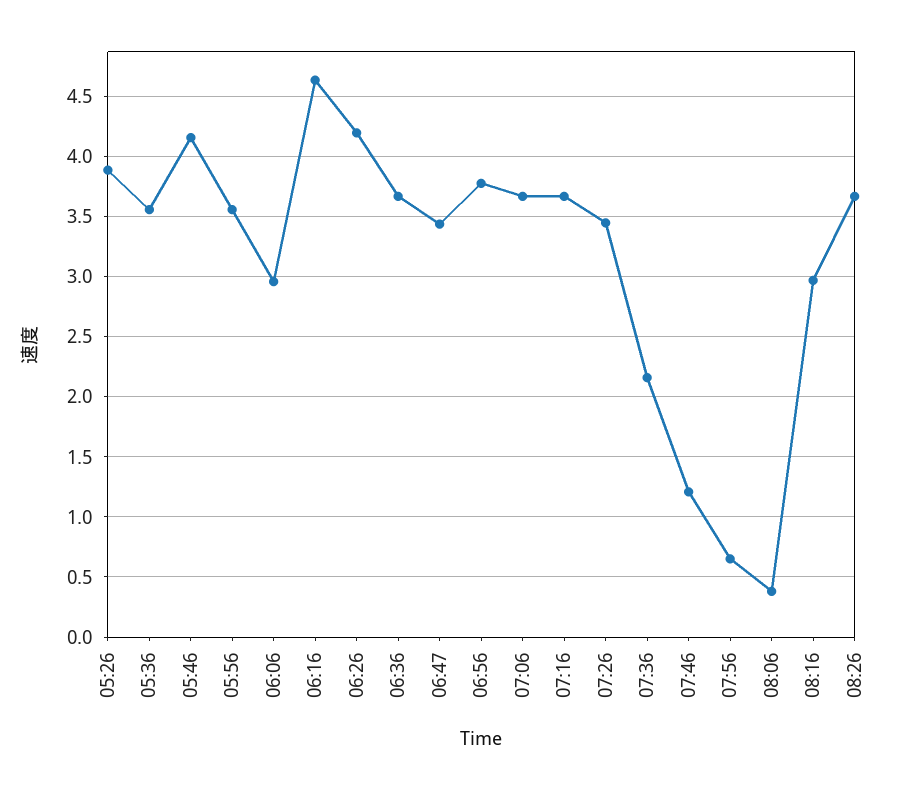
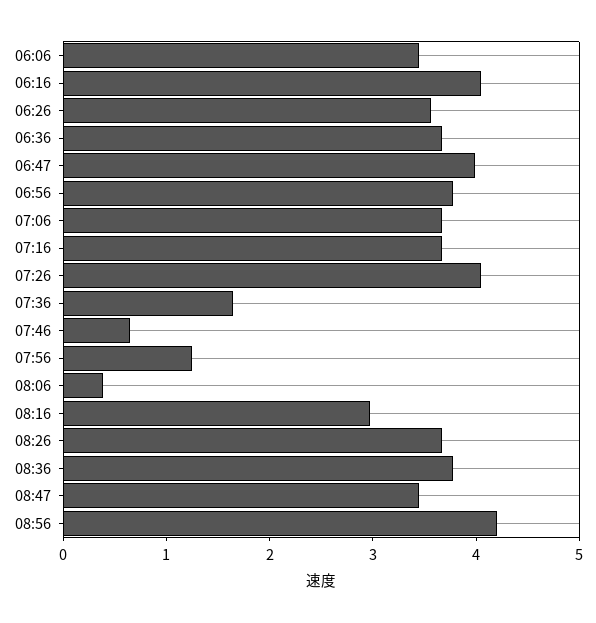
05:26: 3.9 -> none
05:36: 3.55 -> none
05:46: 4.15 -> none
05:56: 3.55 -> none
06:06: 2.95 -> 3.4
06:16: 4.65 -> 4
06:26: 4.2 -> 3.6
06:47: 3.45 -> 4
07:26: 3.45 -> 4
07:36: 2.15 -> 1.6
07:46: 1.2 -> 0.6
07:56: 0.65 -> 1.2
08:36: none -> 3.8
08:47: none -> 3.4
08:56: none -> 4.2

